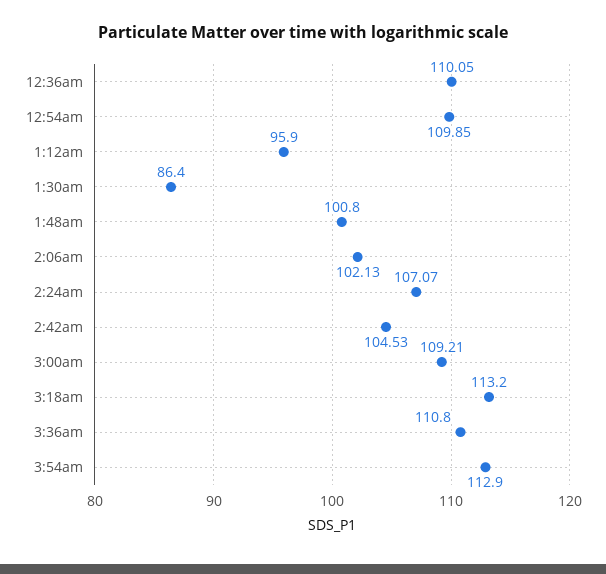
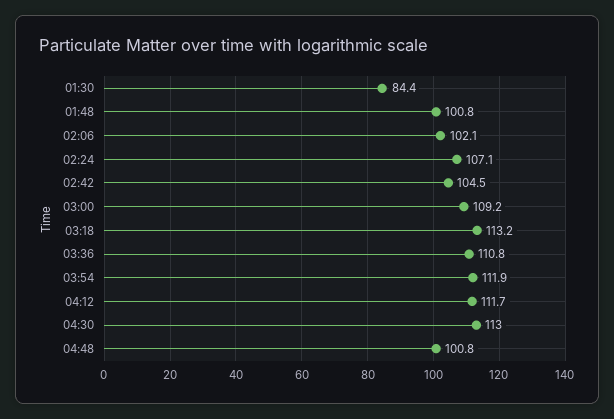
12:36am: 110.05 -> none
12:54am: 109.85 -> none
1:12am: 95.9 -> none
1:30am: 86.4 -> 84.4
3:54am: 112.9 -> 111.9
04:12: none -> 111.7
04:30: none -> 113
04:48: none -> 100.8

